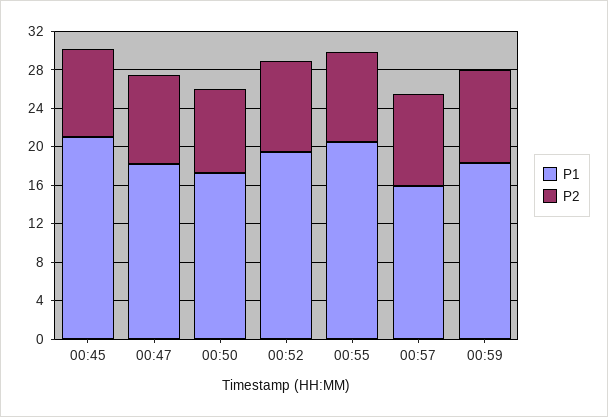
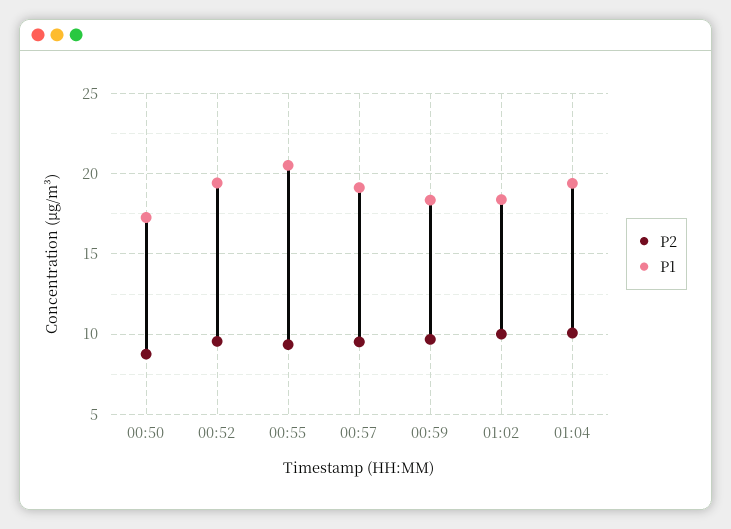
P1, 00:45: 21 -> none
P2, 00:45: 9 -> none
P1, 00:47: 18 -> none
P2, 00:47: 9 -> none
P1, 00:57: 16 -> 19
P2, 01:02: none -> 10
P1, 01:02: none -> 18.5
P2, 01:04: none -> 10
P1, 01:04: none -> 19.5

